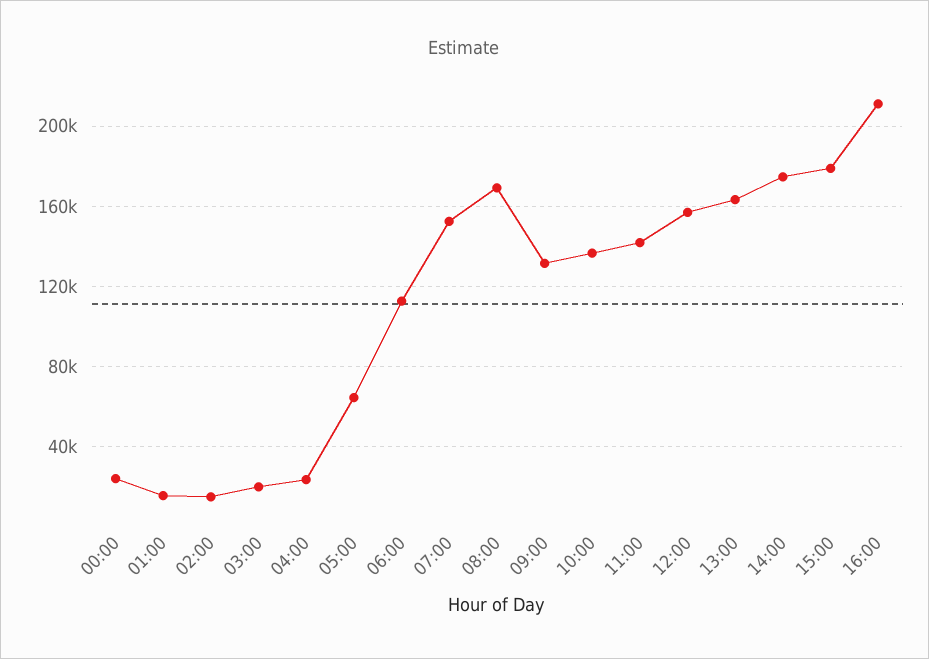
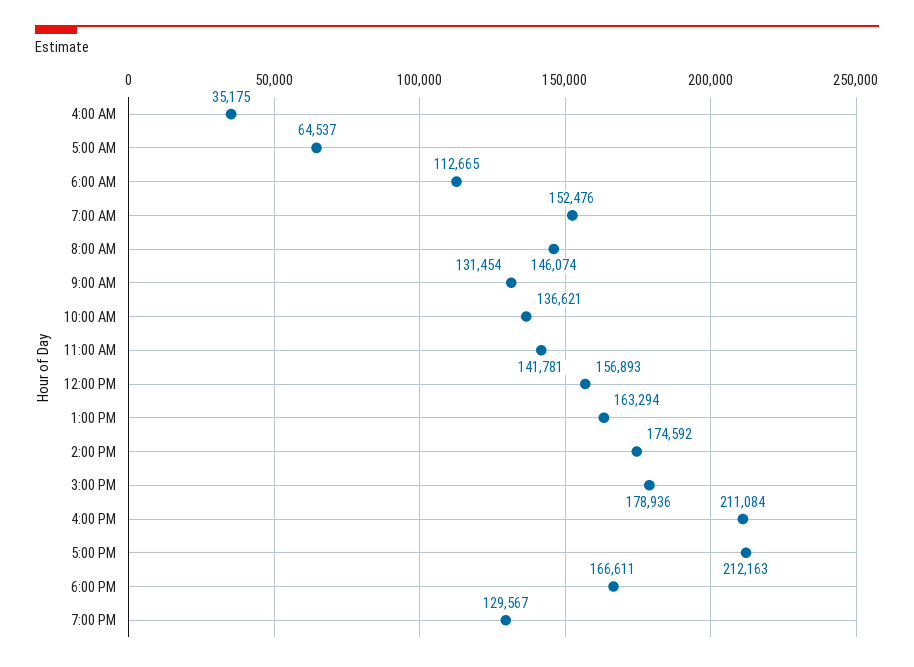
00:00: 25000 -> none
01:00: 15000 -> none
02:00: 15000 -> none
03:00: 20000 -> none
04:00: 25000 -> 35175
08:00: 170000 -> 146074
5:00 PM: none -> 212163
6:00 PM: none -> 166611
7:00 PM: none -> 129567

